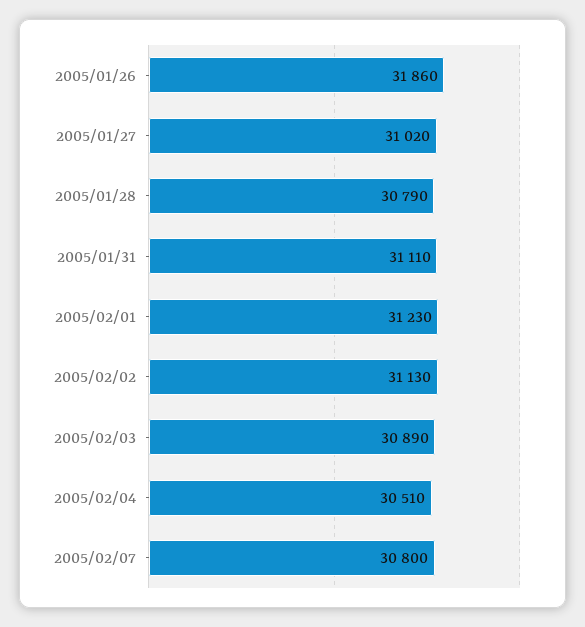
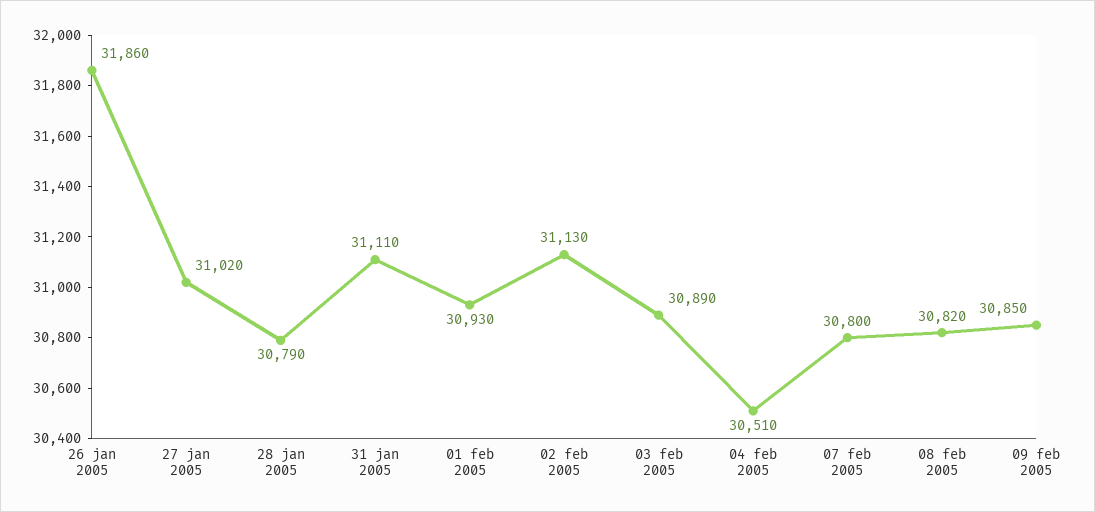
2005/02/01: 31230 -> 30930
08 feb 2005: none -> 30820
09 feb 2005: none -> 30850

